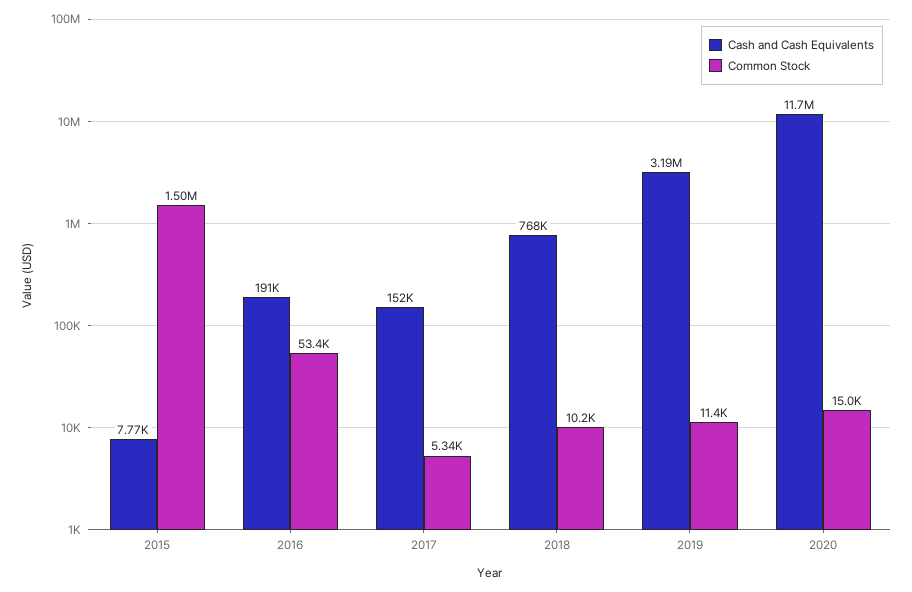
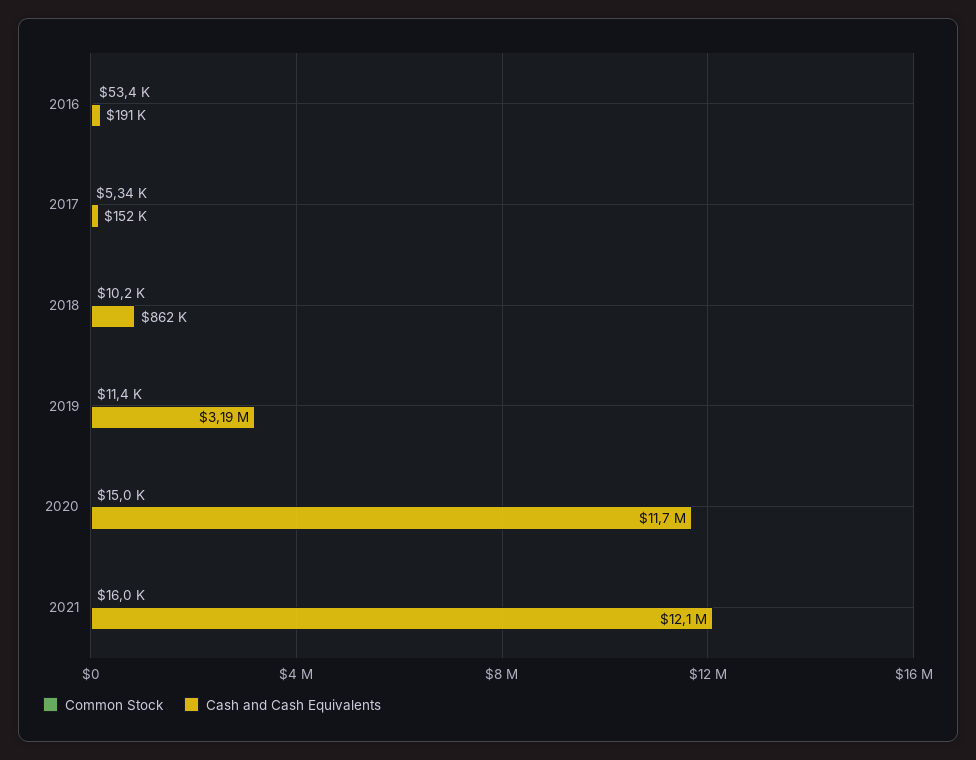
Cash and Cash Equivalents, 2015: 7770 -> none
Common Stock, 2015: 1500000 -> none
Cash and Cash Equivalents, 2018: 768000 -> 862000
Common Stock, 2021: none -> 16000
Cash and Cash Equivalents, 2021: none -> 12100000

